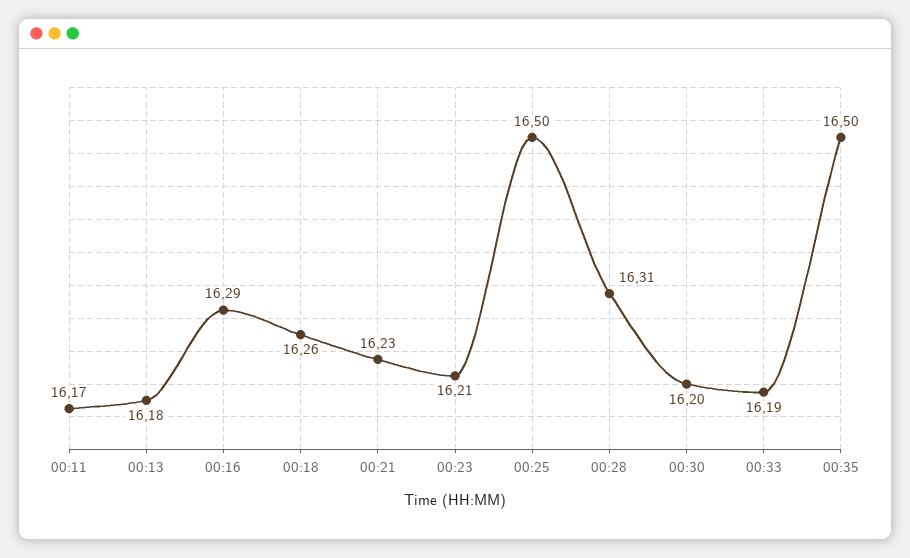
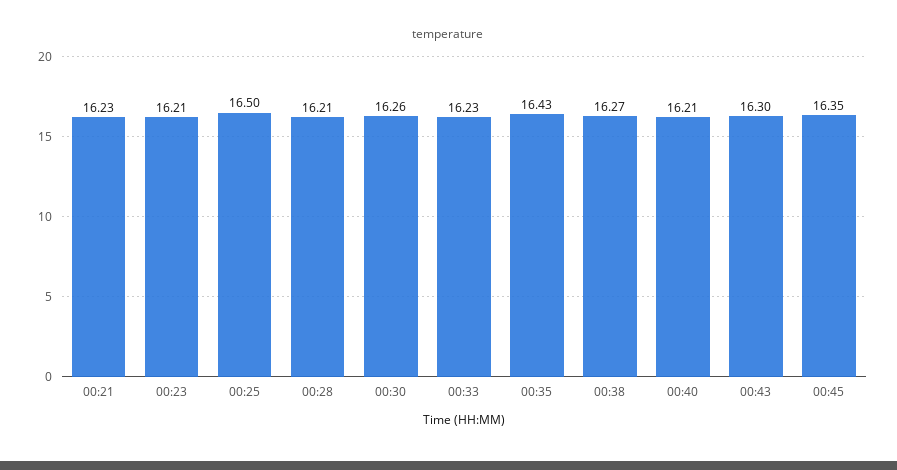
00:11: 16.17 -> none
00:13: 16.18 -> none
00:16: 16.29 -> none
00:18: 16.26 -> none
00:28: 16.31 -> 16.21
00:30: 16.2 -> 16.26
00:33: 16.19 -> 16.23
00:35: 16.5 -> 16.43
00:38: none -> 16.27
00:40: none -> 16.21
00:43: none -> 16.3
00:45: none -> 16.35

